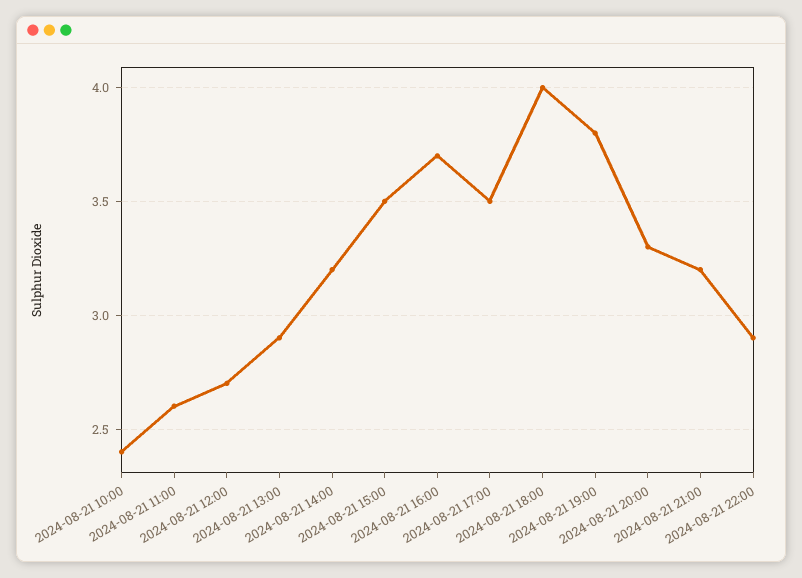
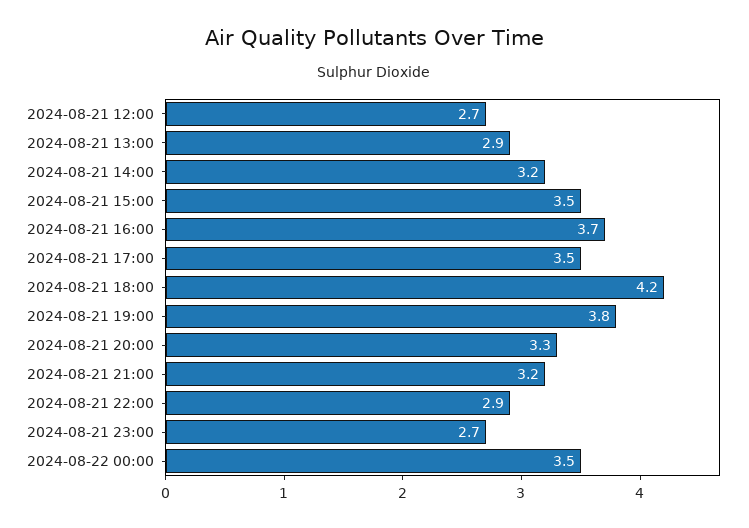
2024-08-21 10:00: 2.4 -> none
2024-08-21 11:00: 2.6 -> none
2024-08-21 18:00: 4 -> 4.2
2024-08-21 23:00: none -> 2.7
2024-08-22 00:00: none -> 3.5

